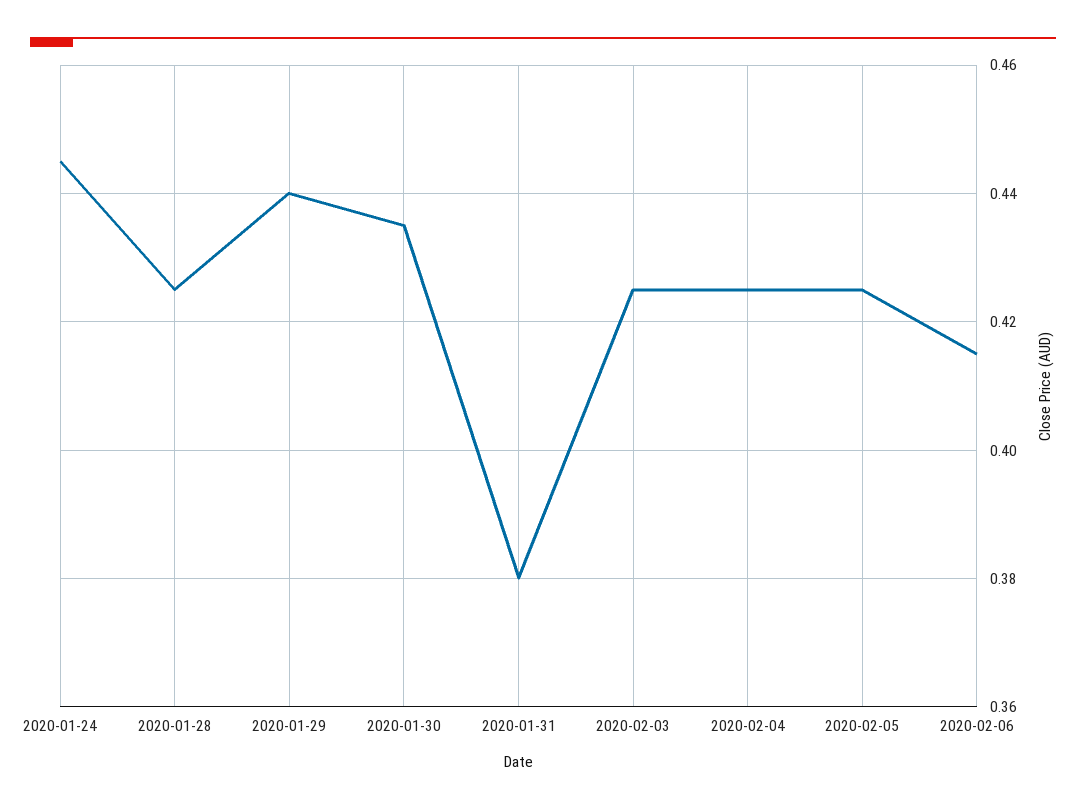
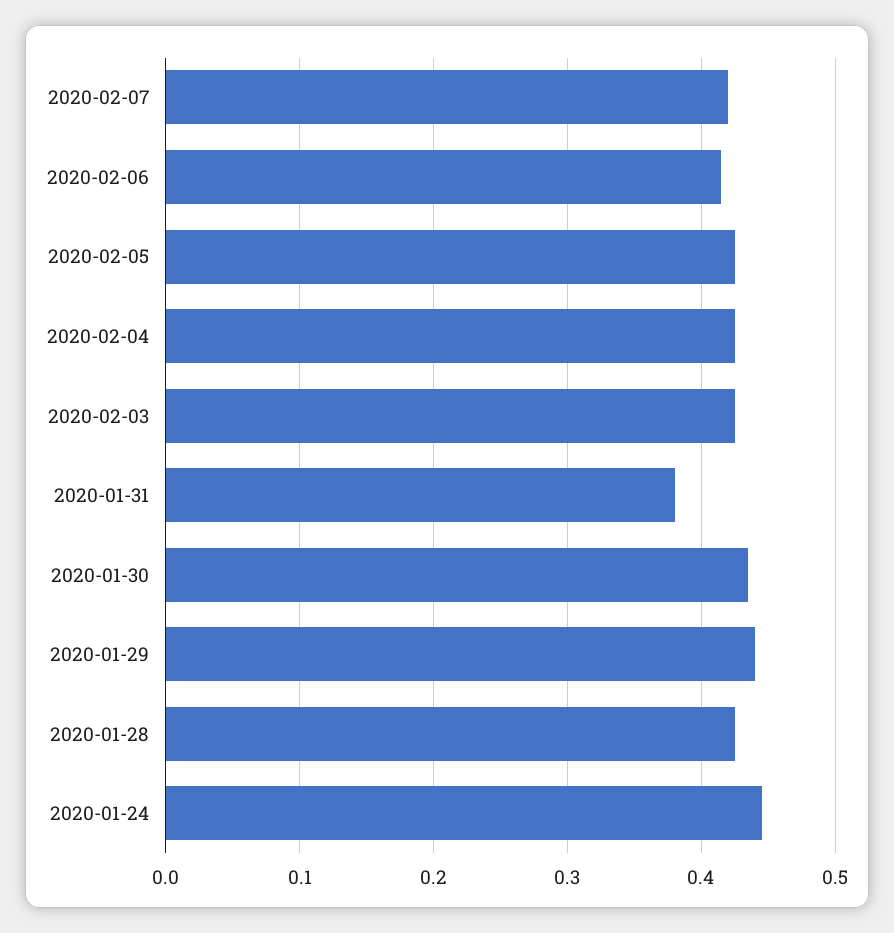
2020-02-07: none -> 0.42

